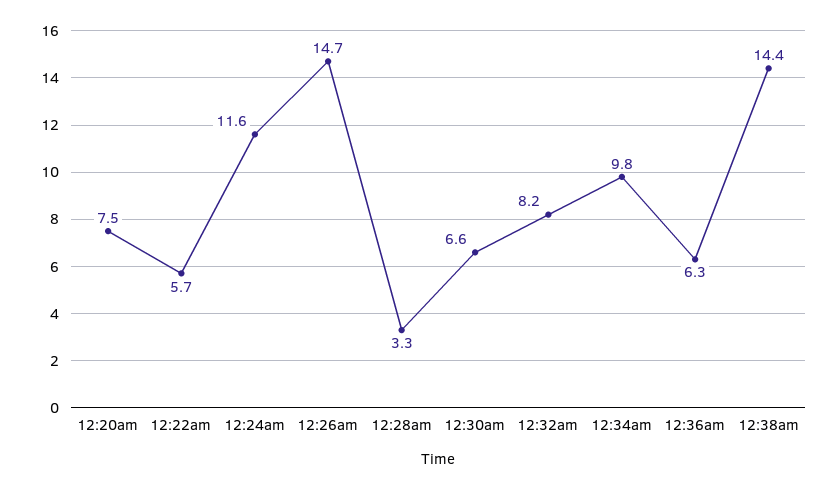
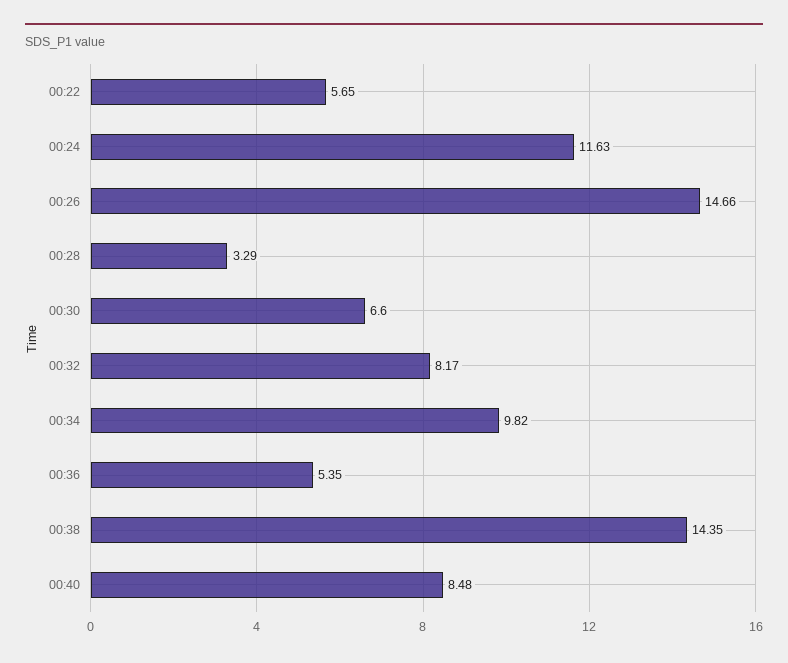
12:20am: 7.5 -> none
12:36am: 6.3 -> 5.35
00:40: none -> 8.48

